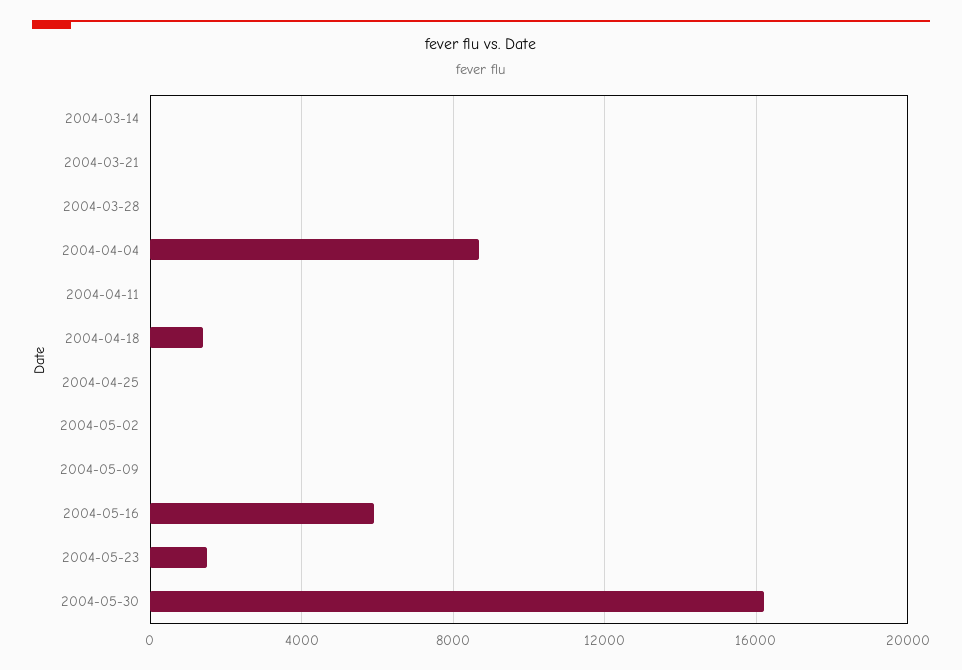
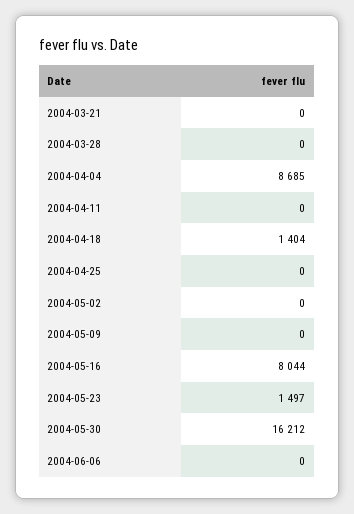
2004-03-14: 0 -> none
2004-05-16: 6000 -> 8044
2004-06-06: none -> 0

